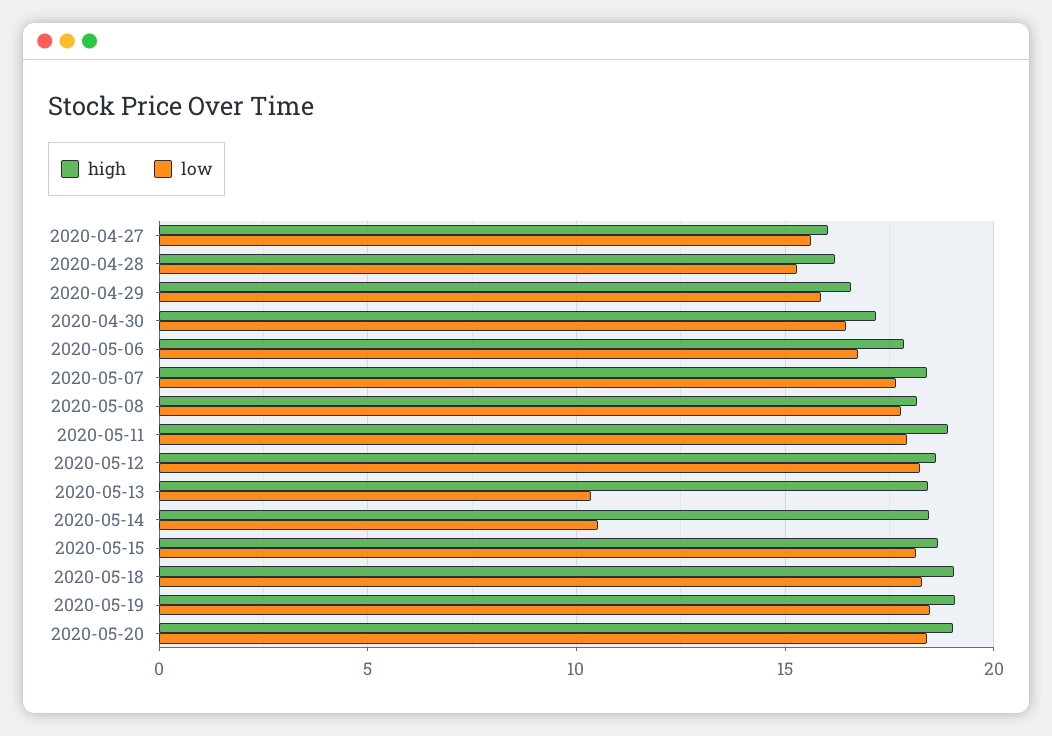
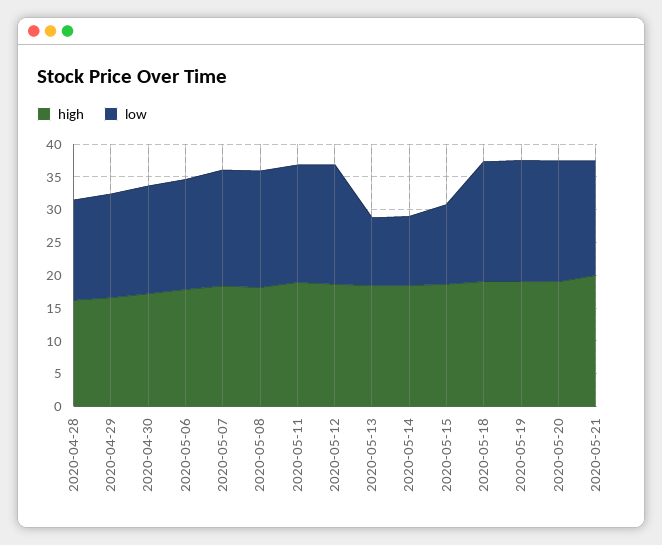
high, 2020-04-27: 16 -> none
low, 2020-04-27: 15.5 -> none
low, 2020-05-15: 18 -> 12.5
high, 2020-05-21: none -> 20
low, 2020-05-21: none -> 17.5

